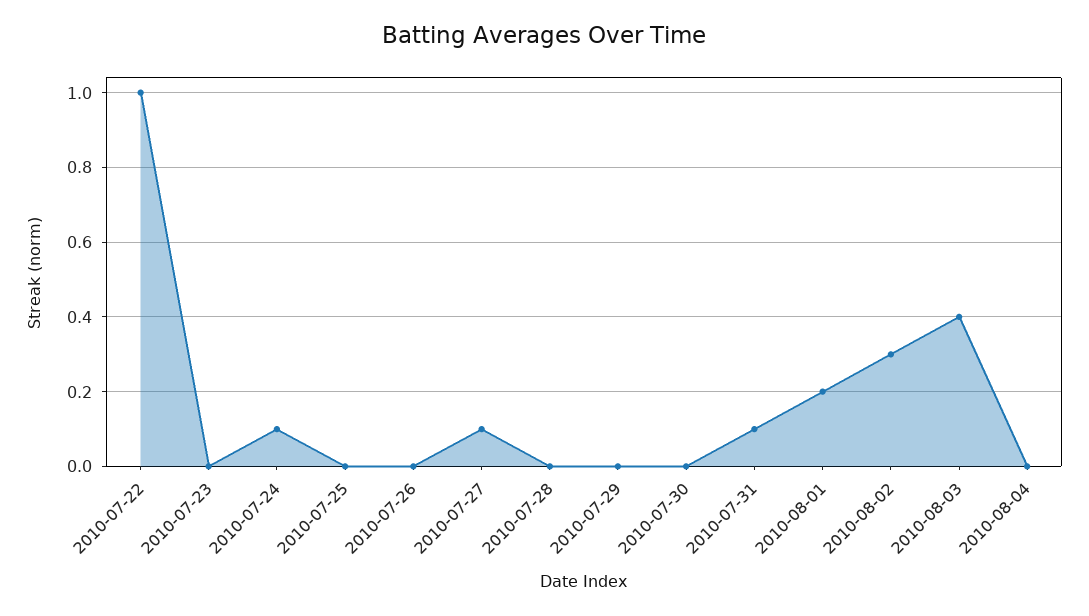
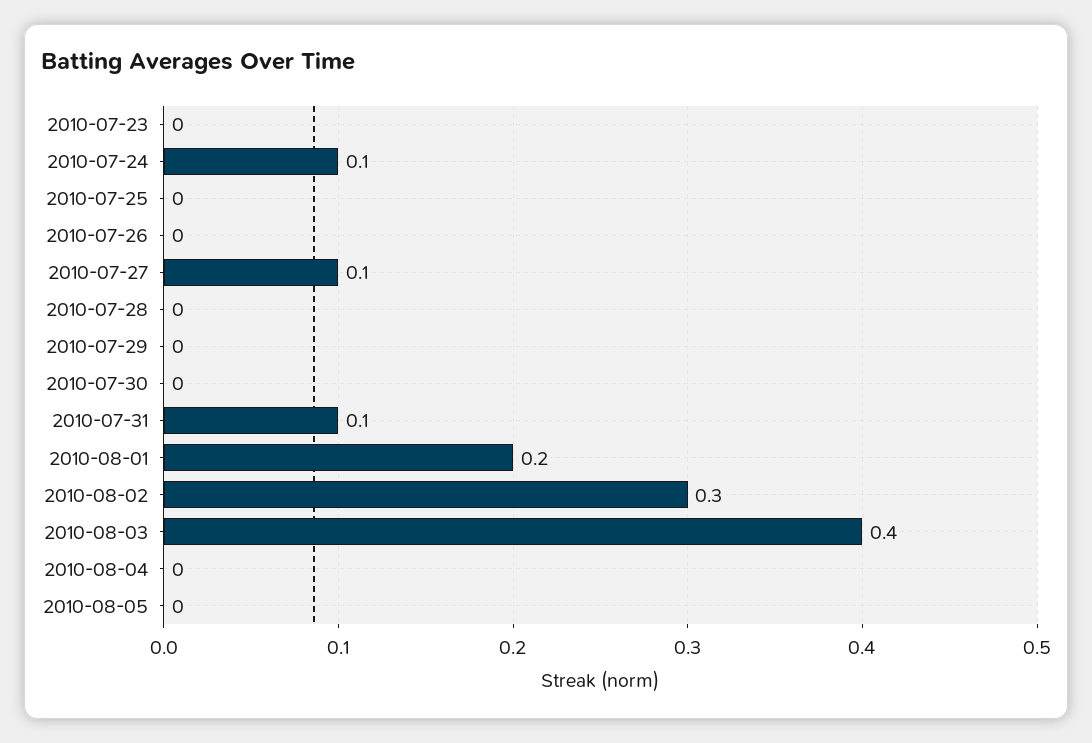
2010-07-22: 1 -> none
2010-08-05: none -> 0

